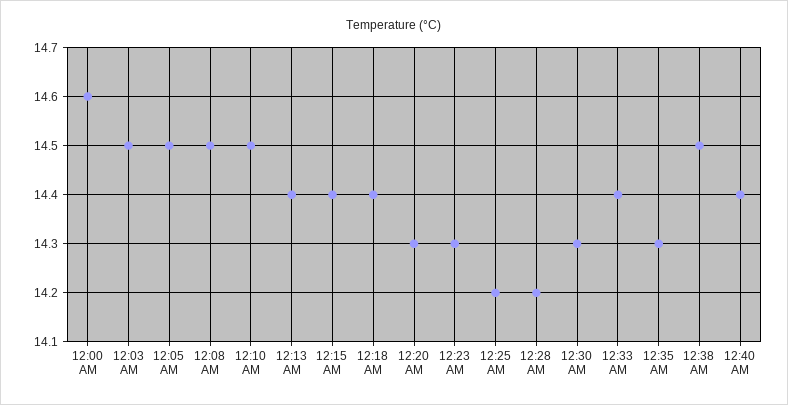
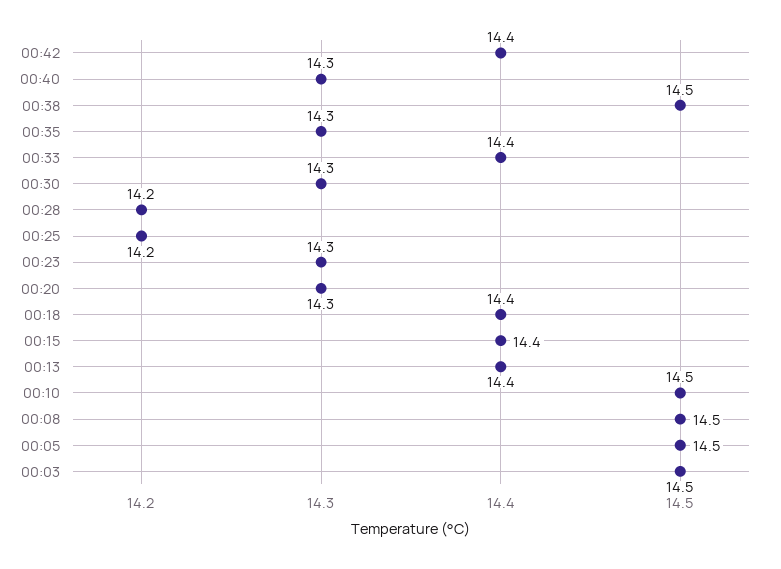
12:00 AM: 14.6 -> none
12:40 AM: 14.4 -> 14.3
00:42: none -> 14.4

